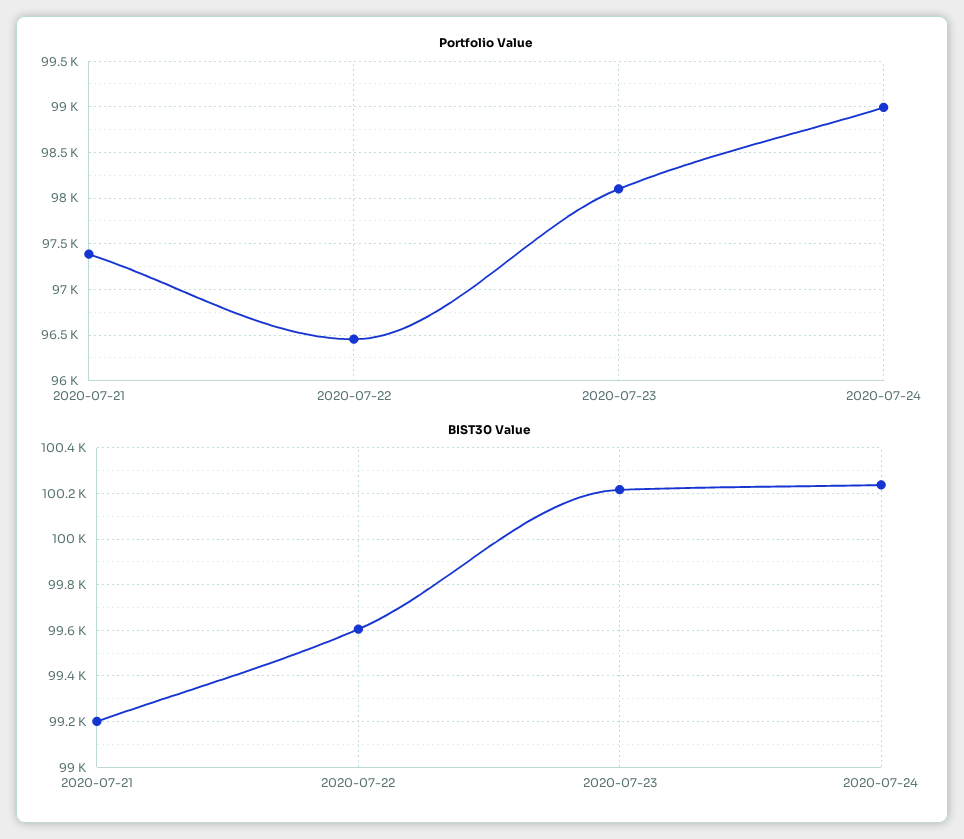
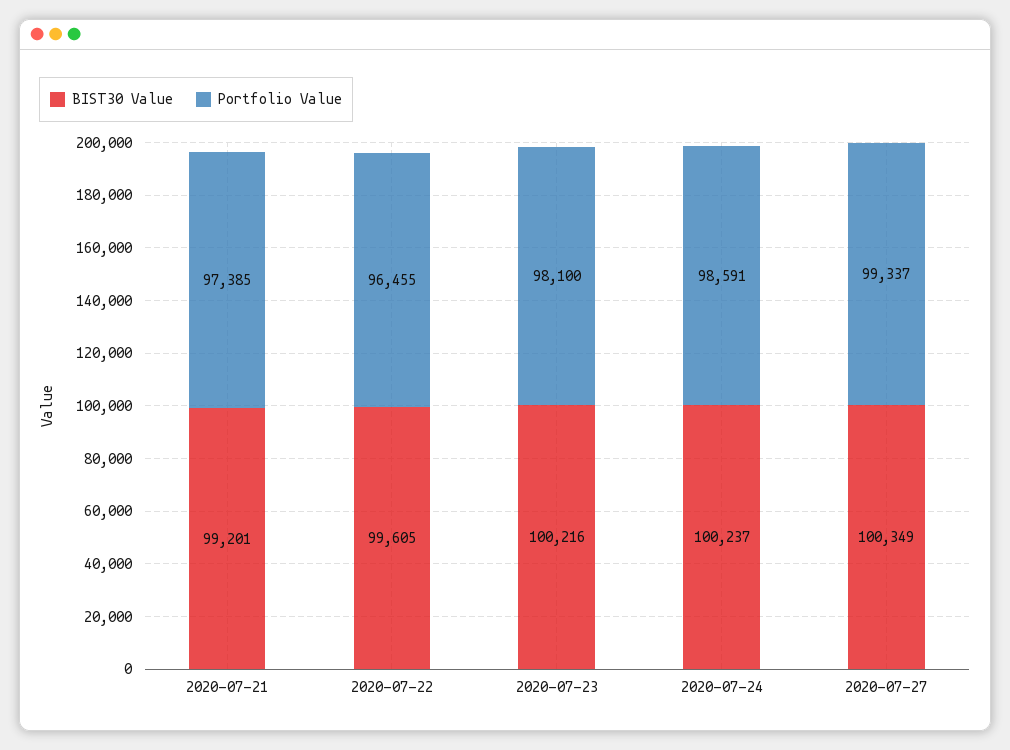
Portfolio Value, 2020-07-24: 99000 -> 98591
BIST30 Value, 2020-07-27: none -> 100349
Portfolio Value, 2020-07-27: none -> 99337

